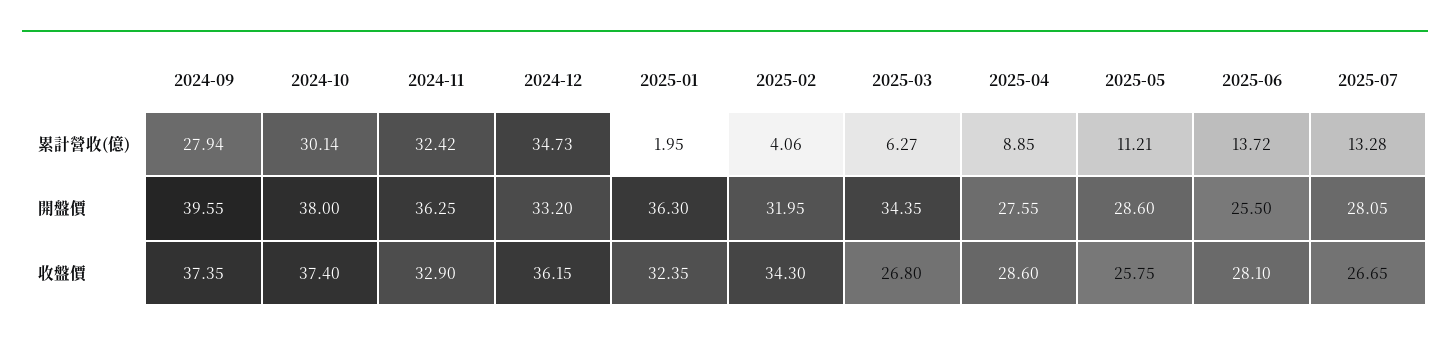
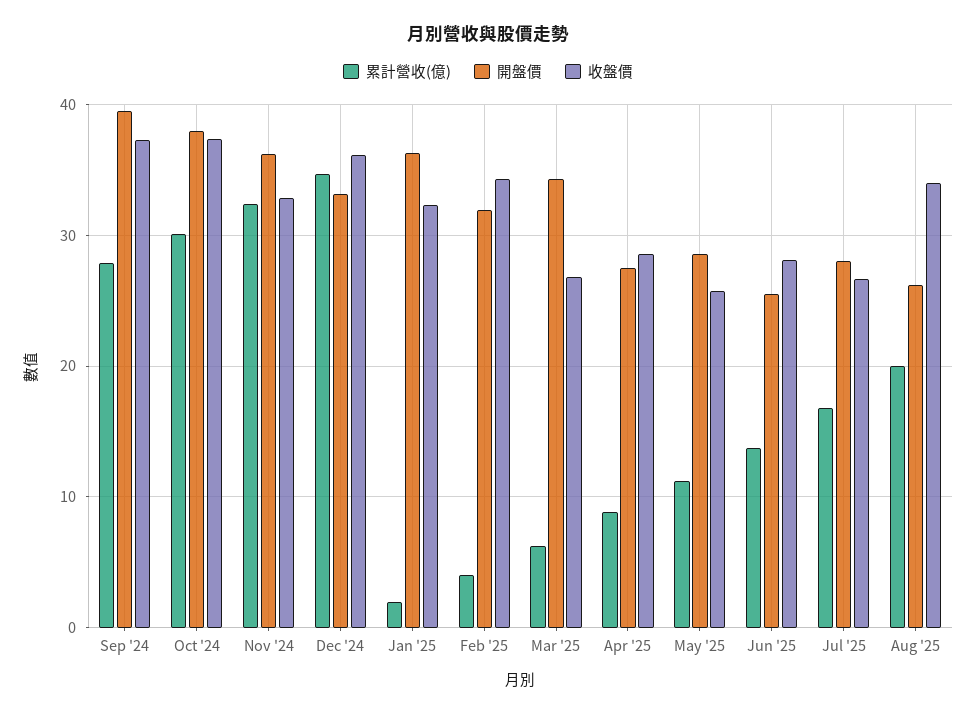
累計營收(億), 2025-07: 13.28 -> 17
累計營收(億), Aug '25: none -> 20
開盤價, Aug '25: none -> 26
收盤價, Aug '25: none -> 34

